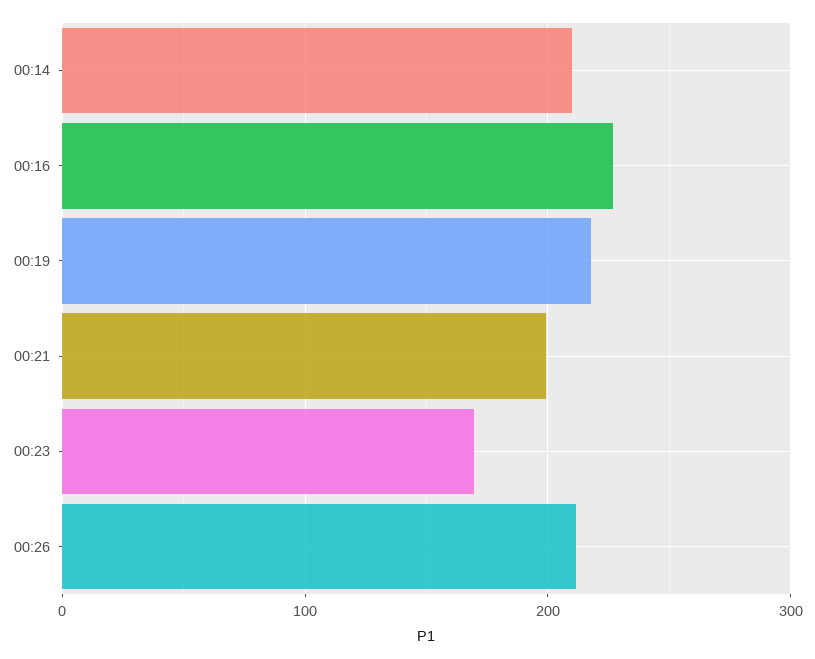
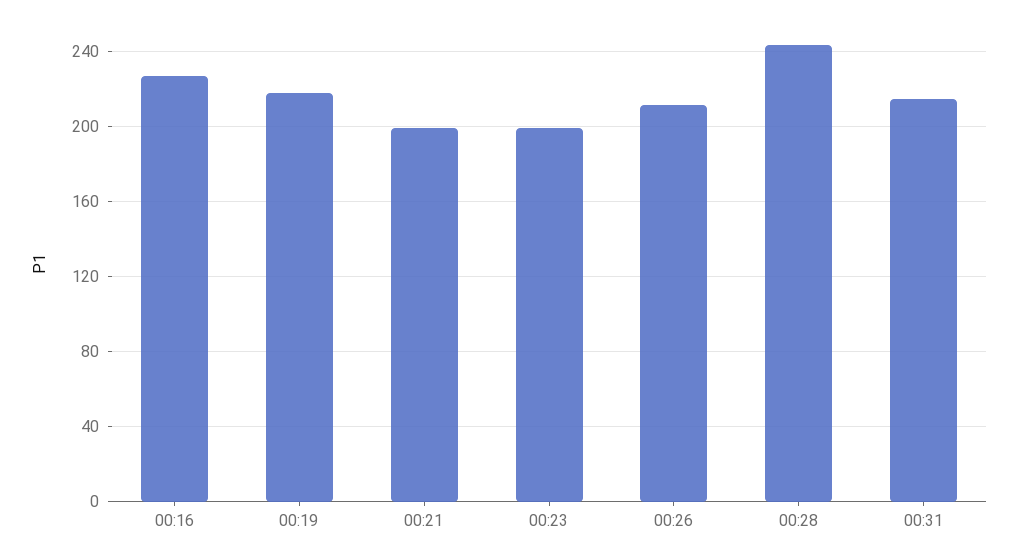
00:14: 210 -> none
00:23: 170 -> 200
00:28: none -> 245
00:31: none -> 215

